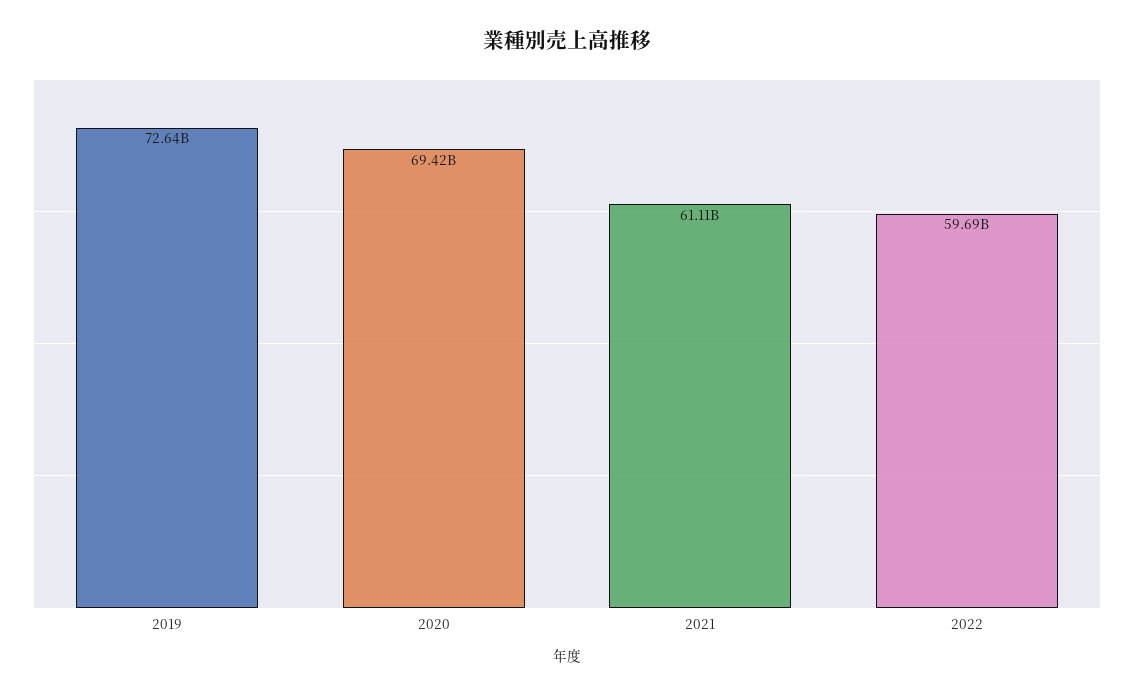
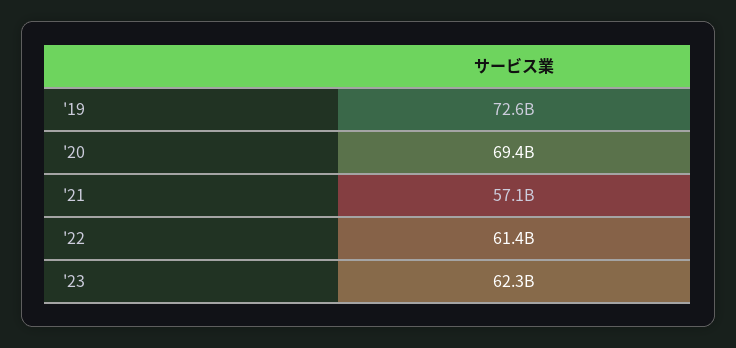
2021: 61110000000 -> 57100000000
2022: 59690000000 -> 61400000000
'23: none -> 62300000000

